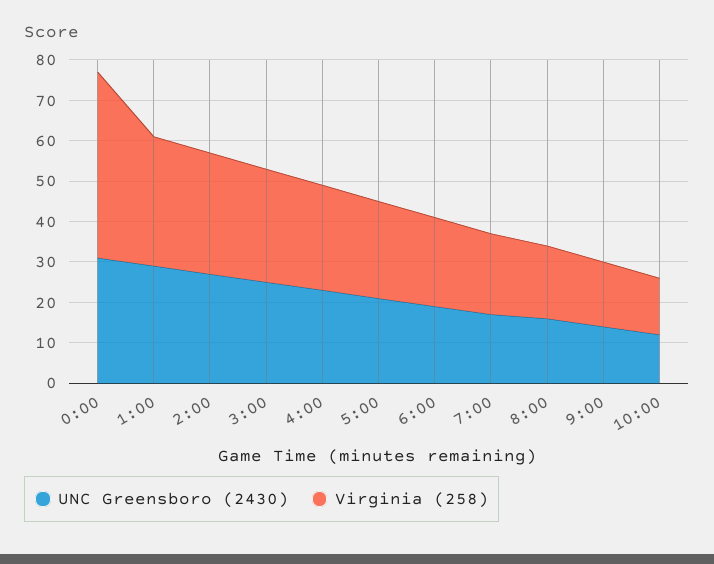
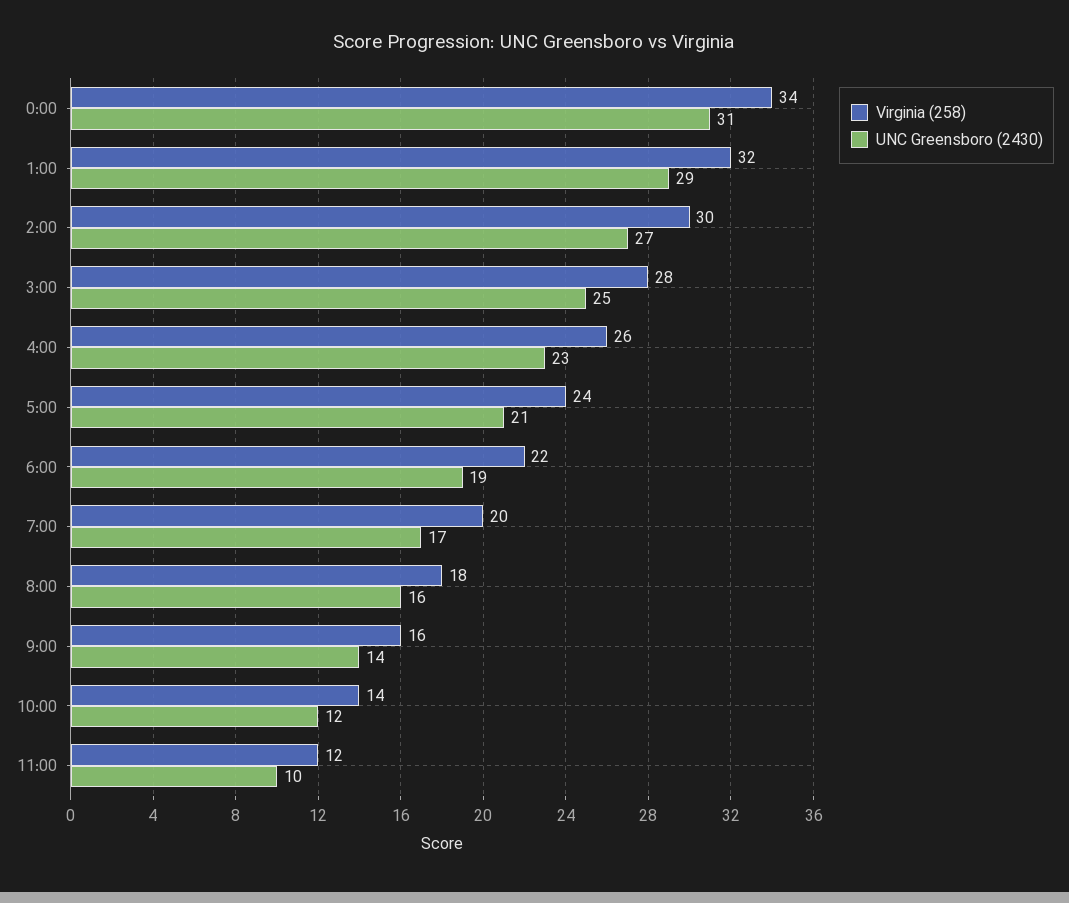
Virginia (258), 0:00: 45 -> 34
Virginia (258), 11:00: none -> 12
UNC Greensboro (2430), 11:00: none -> 10

